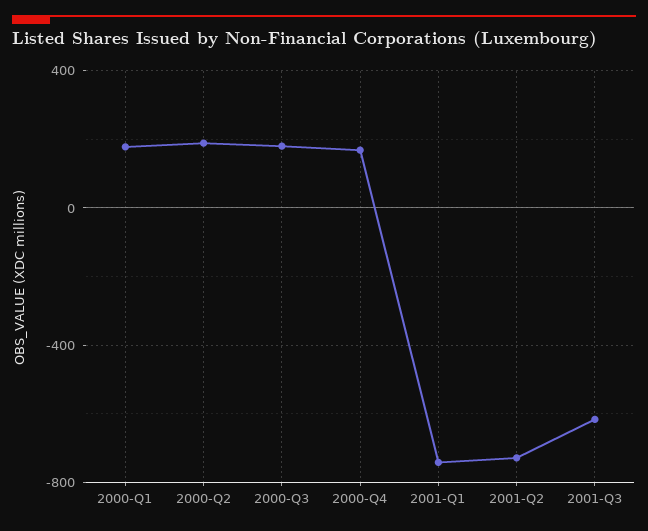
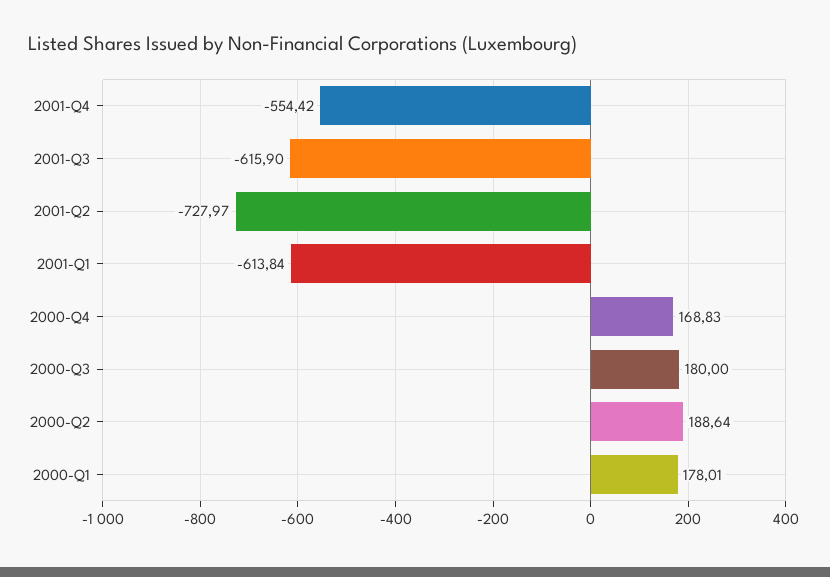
2001-Q1: -750 -> -613.84
2001-Q4: none -> -554.42

